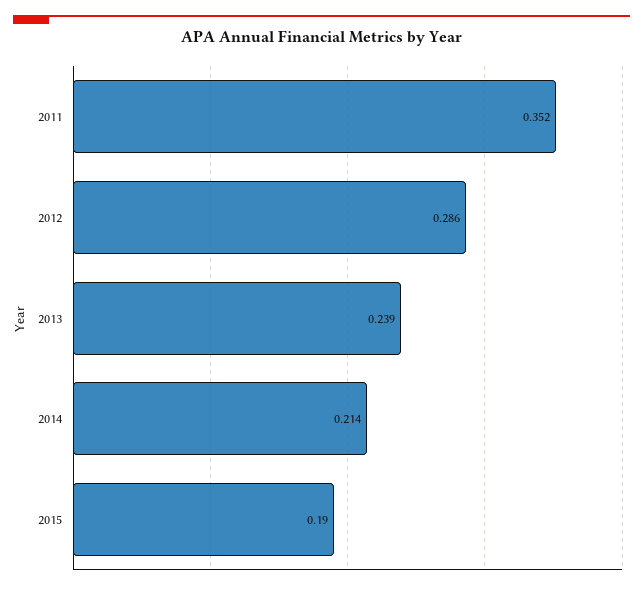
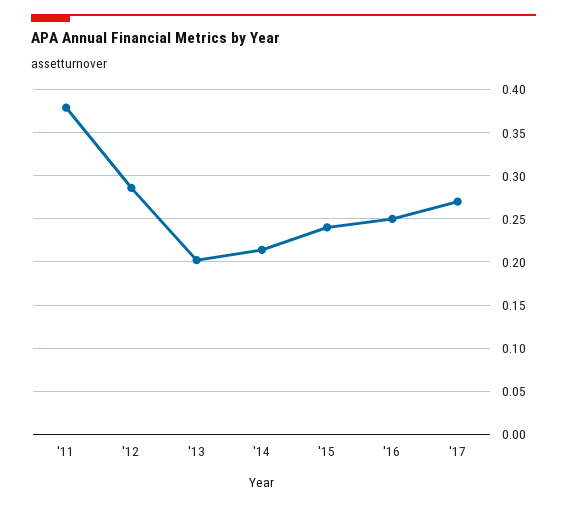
2011: 0.352 -> 0.38
2013: 0.239 -> 0.2
2015: 0.19 -> 0.24
'16: none -> 0.25
'17: none -> 0.27

